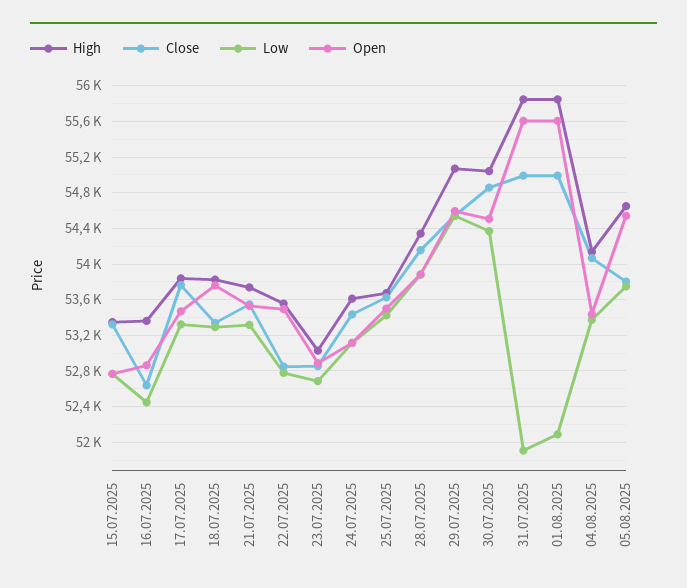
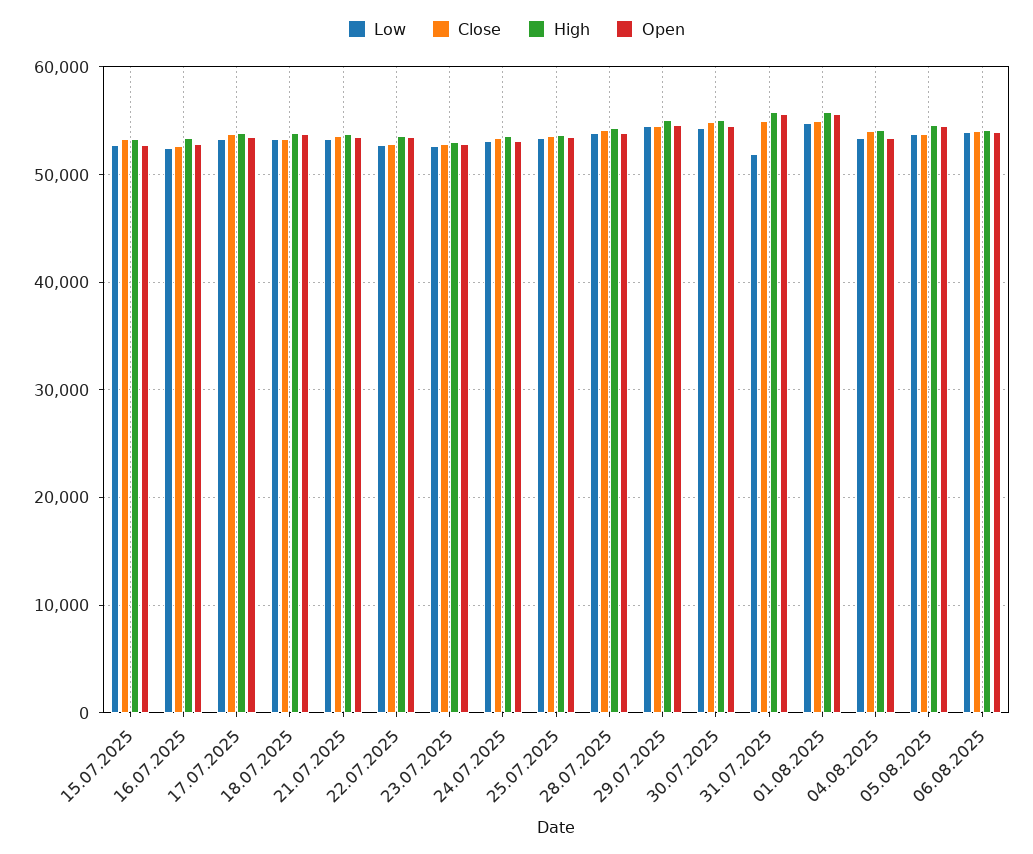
Low, 01.08.2025: 52100 -> 55000
Low, 06.08.2025: none -> 54000
Close, 06.08.2025: none -> 54000
High, 06.08.2025: none -> 54000
Open, 06.08.2025: none -> 54000

